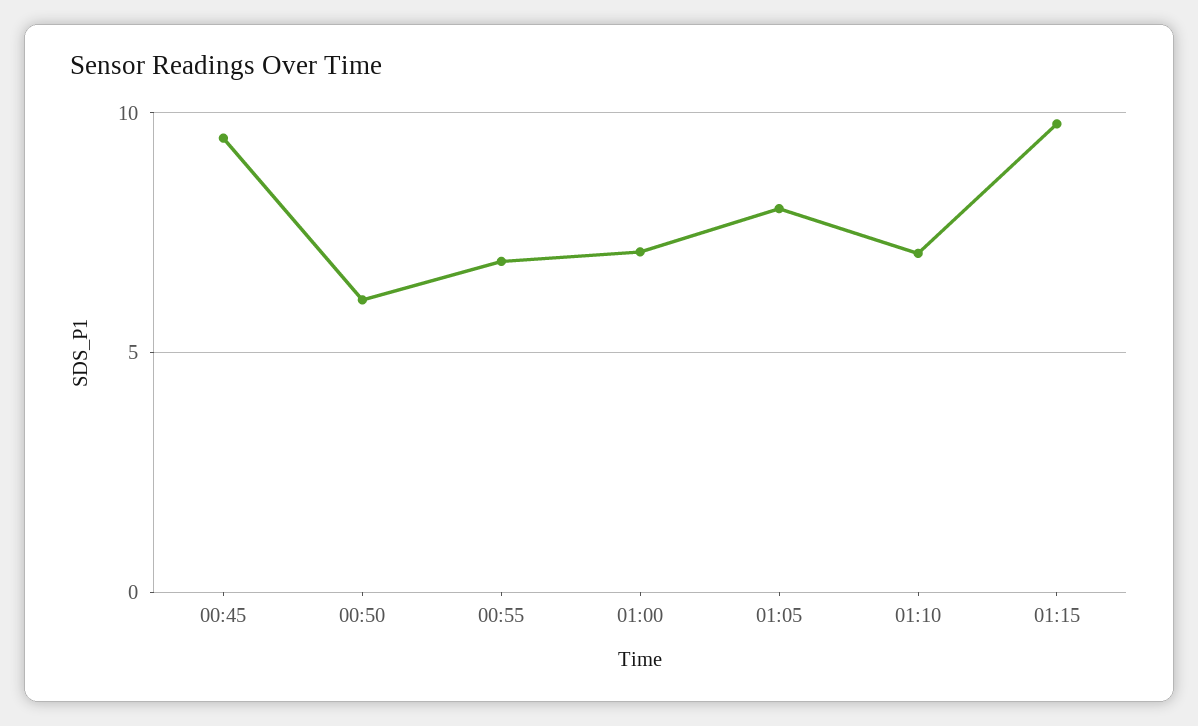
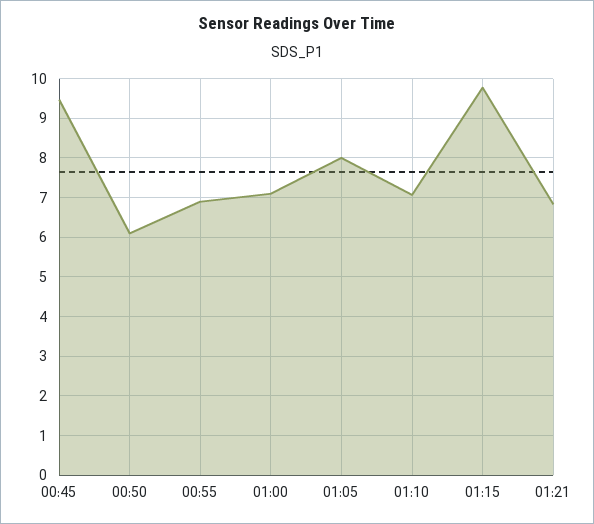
01:21: none -> 6.8

